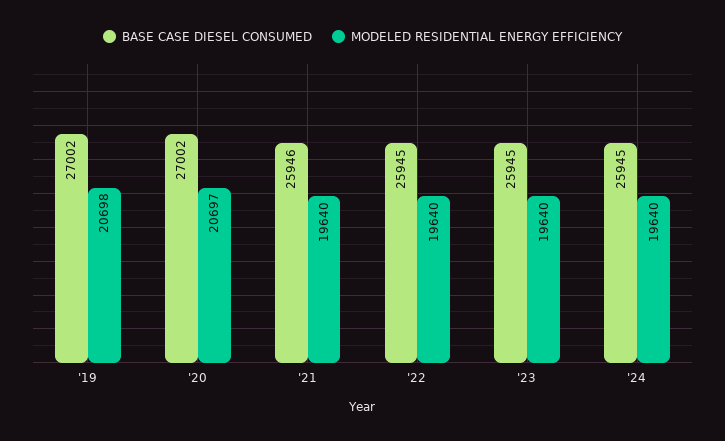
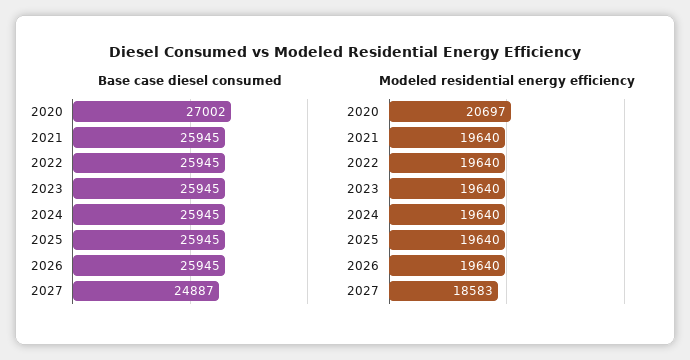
BASE CASE DIESEL CONSUMED, '19: 27002 -> none
MODELED RESIDENTIAL ENERGY EFFICIENCY, '19: 20698 -> none
BASE CASE DIESEL CONSUMED, '21: 25946 -> 25945
BASE CASE DIESEL CONSUMED, 2025: none -> 25945
BASE CASE DIESEL CONSUMED, 2026: none -> 25945
BASE CASE DIESEL CONSUMED, 2027: none -> 24887
MODELED RESIDENTIAL ENERGY EFFICIENCY, 2025: none -> 19640
MODELED RESIDENTIAL ENERGY EFFICIENCY, 2026: none -> 19640
MODELED RESIDENTIAL ENERGY EFFICIENCY, 2027: none -> 18583

